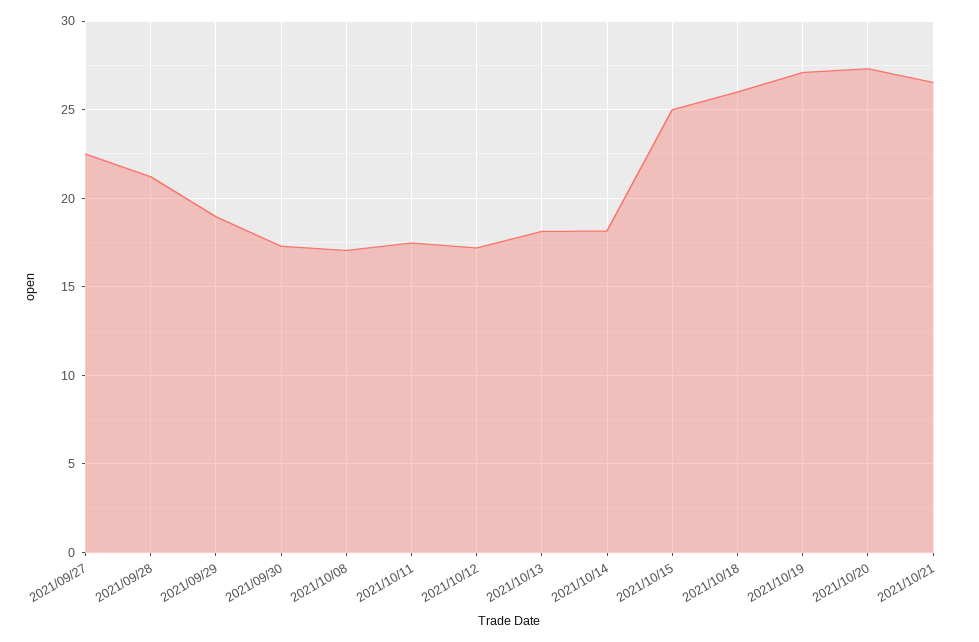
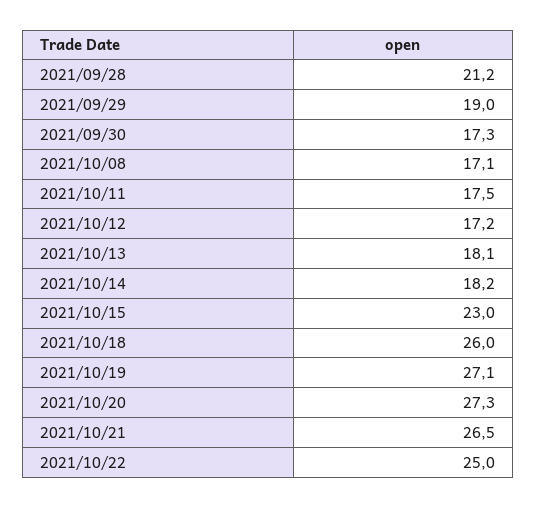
2021/09/27: 22.5 -> none
2021/10/15: 25 -> 23
2021/10/22: none -> 25

